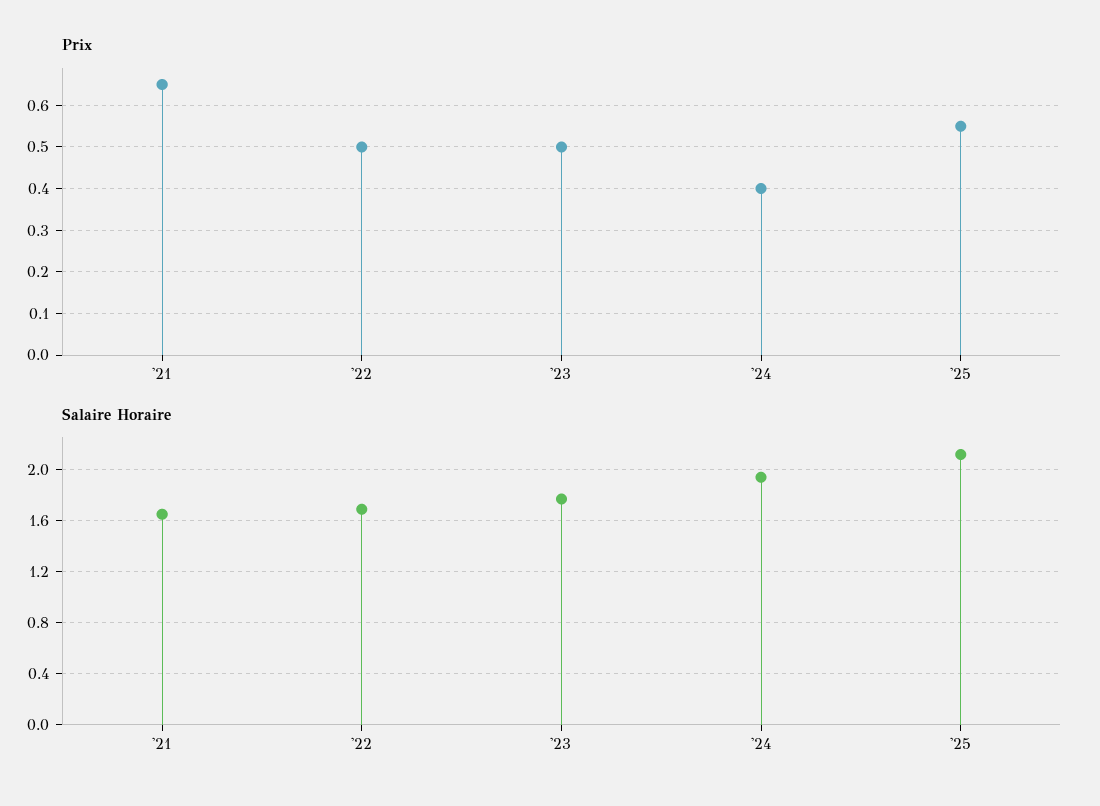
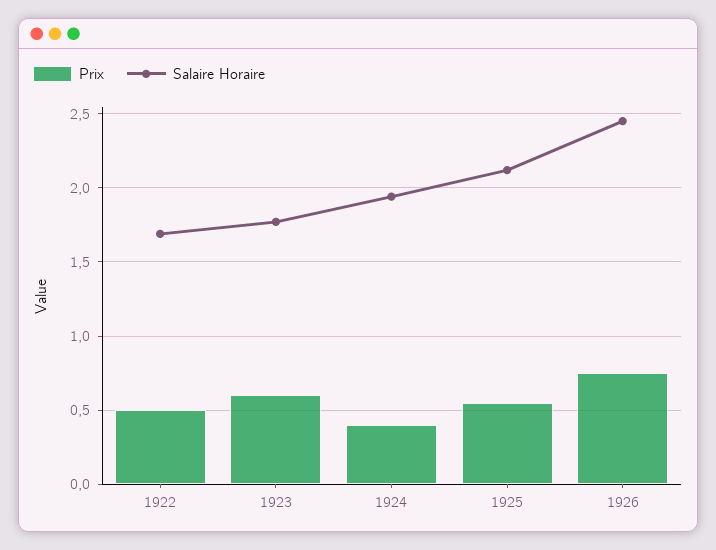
Prix, '21: 0.65 -> none
Prix, '23: 0.5 -> 0.6
Salaire Horaire, '21: 1.65 -> none
Prix, 1926: none -> 0.75
Salaire Horaire, 1926: none -> 2.45

